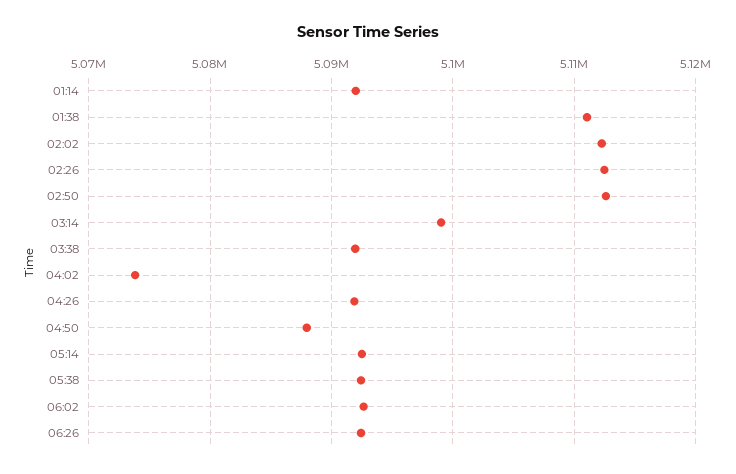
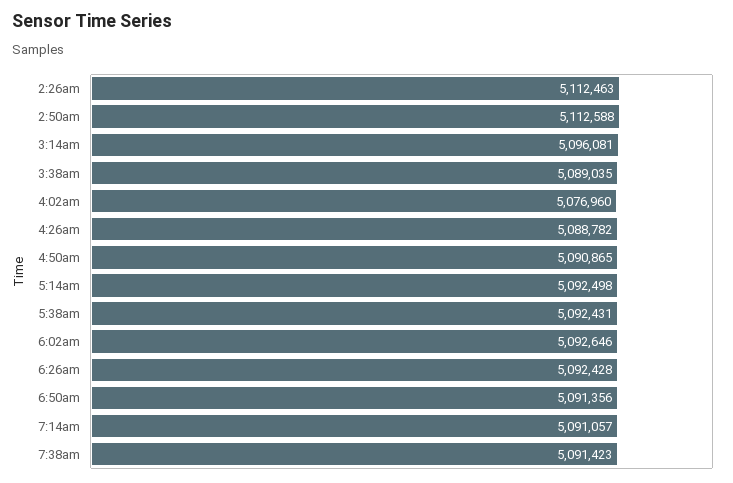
01:14: 5092000 -> none
01:38: 5111000 -> none
02:02: 5112000 -> none
03:14: 5099000 -> 5096081
03:38: 5092000 -> 5089035
04:02: 5074000 -> 5076960
04:26: 5092000 -> 5088782
04:50: 5088000 -> 5090865
6:50am: none -> 5091356
7:14am: none -> 5091057
7:38am: none -> 5091423

